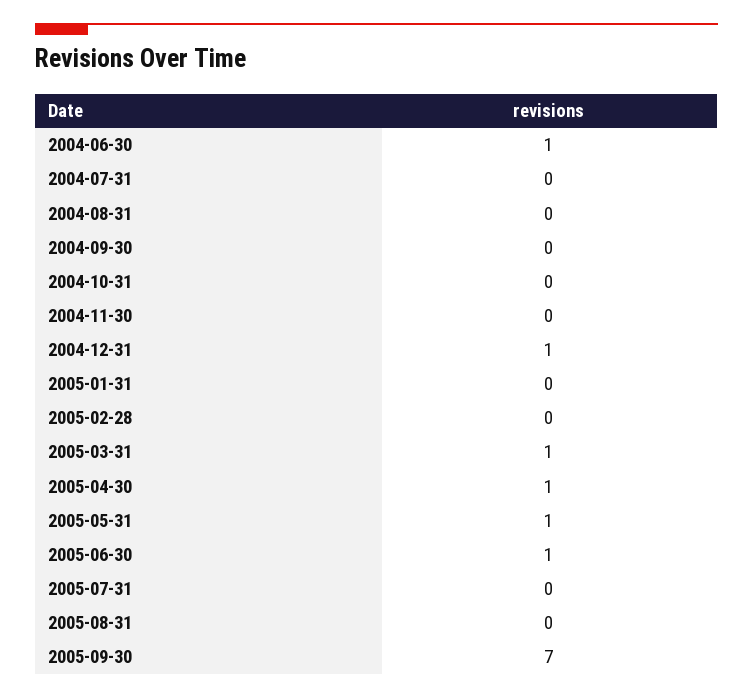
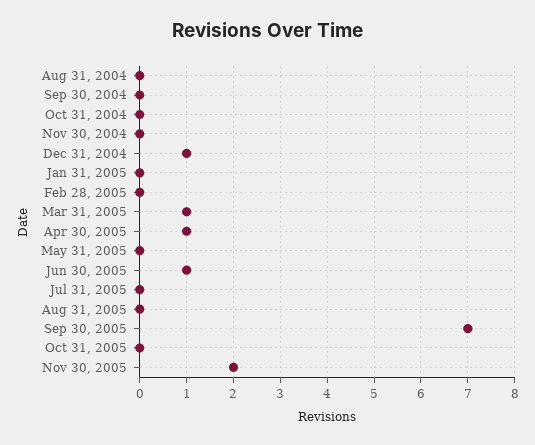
2004-06-30: 1 -> none
2004-07-31: 0 -> none
2005-05-31: 1 -> 0
Oct 31, 2005: none -> 0
Nov 30, 2005: none -> 2

